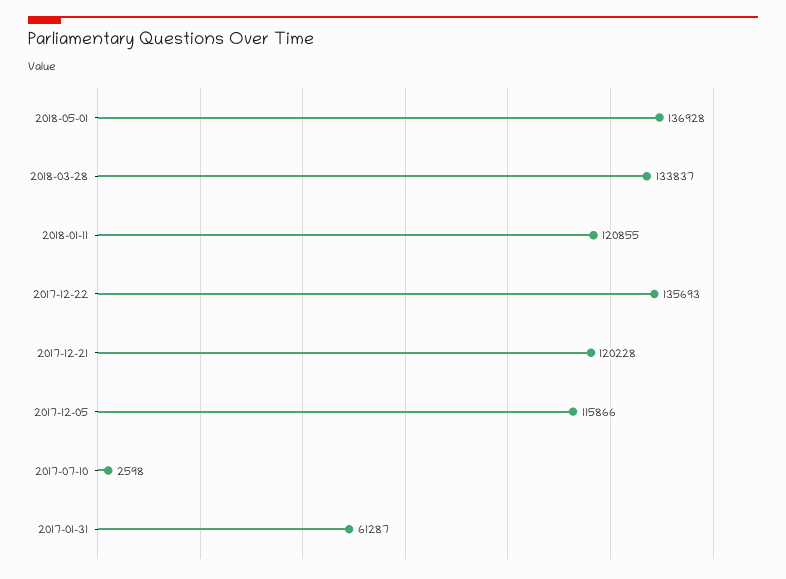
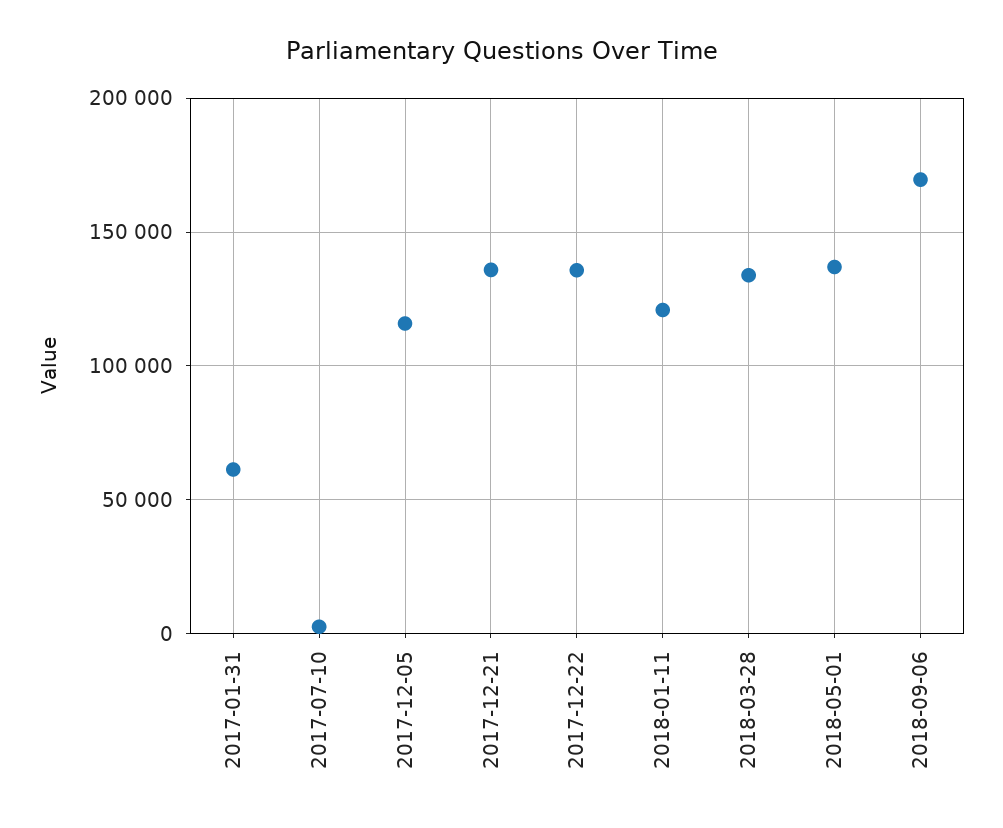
2017-12-21: 120228 -> 135000
2018-09-06: none -> 170000

